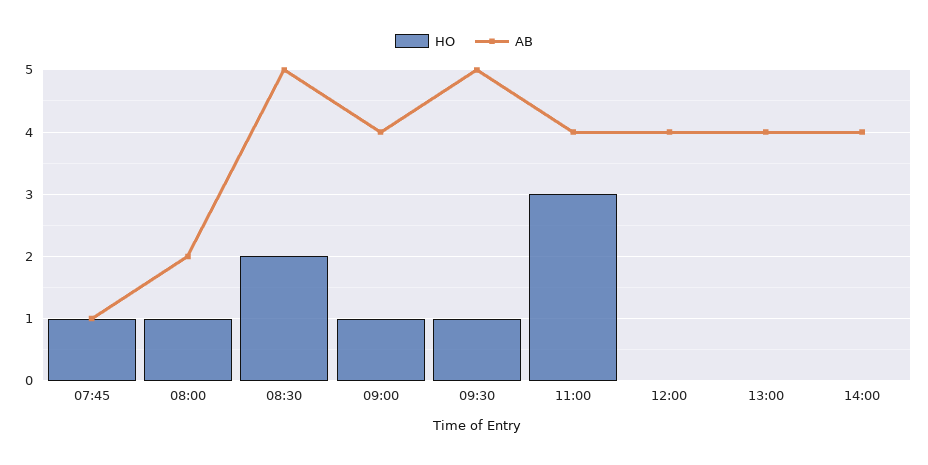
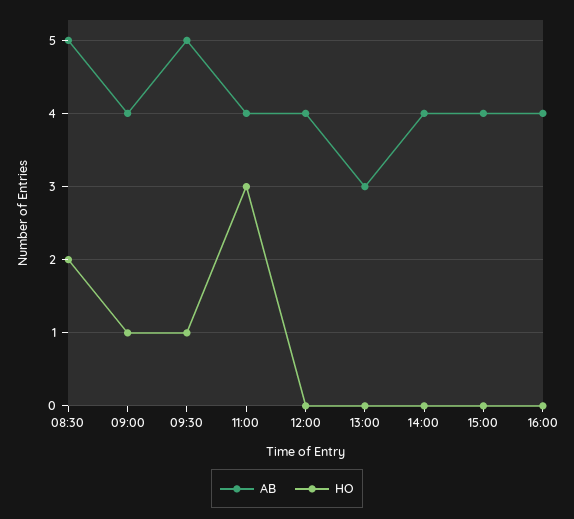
HO, 07:45: 1 -> none
AB, 07:45: 1 -> none
HO, 08:00: 1 -> none
AB, 08:00: 2 -> none
AB, 13:00: 4 -> 3
AB, 15:00: none -> 4
HO, 15:00: none -> 0
AB, 16:00: none -> 4
HO, 16:00: none -> 0

